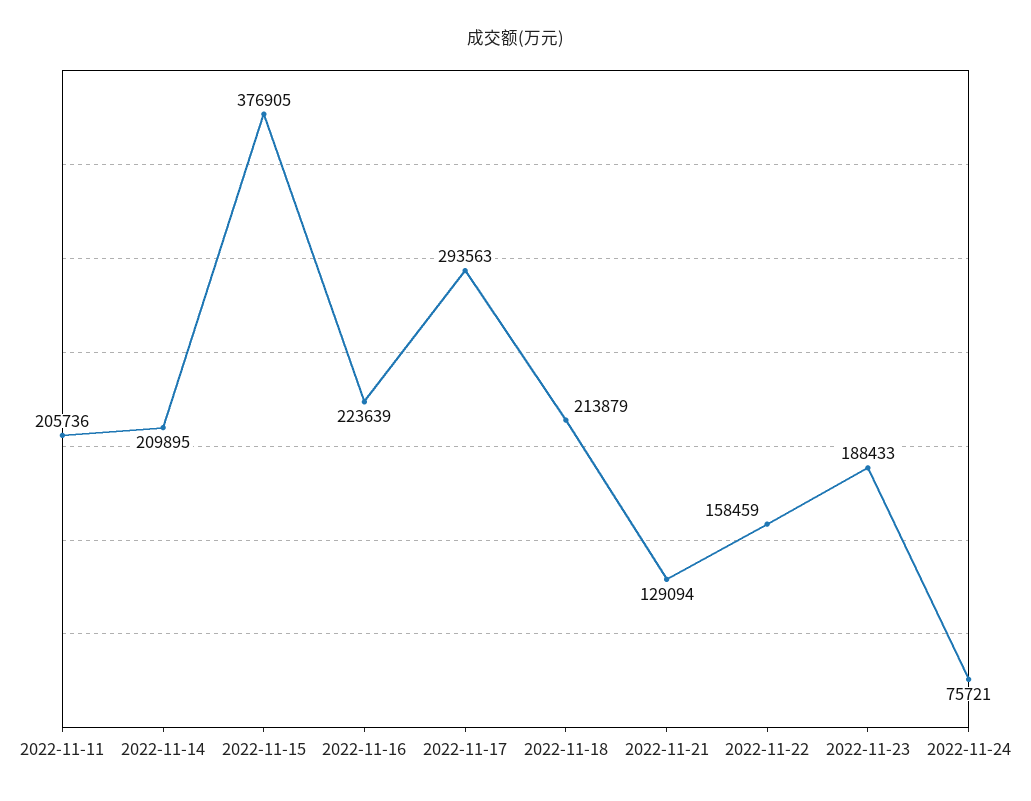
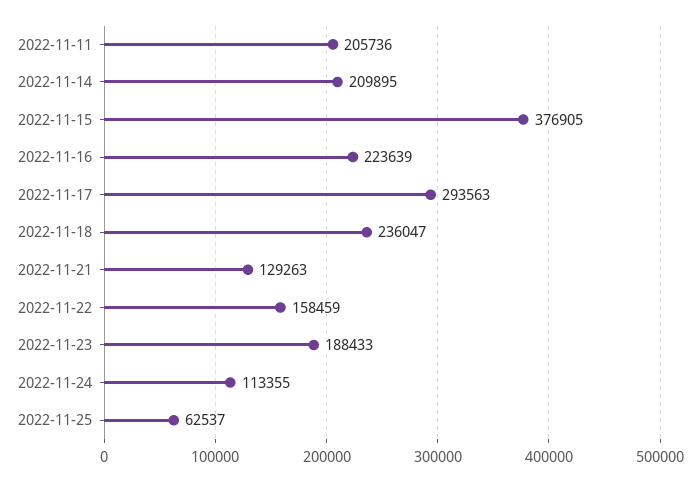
2022-11-18: 213879 -> 236047
2022-11-21: 129094 -> 129263
2022-11-24: 75721 -> 113355
2022-11-25: none -> 62537

